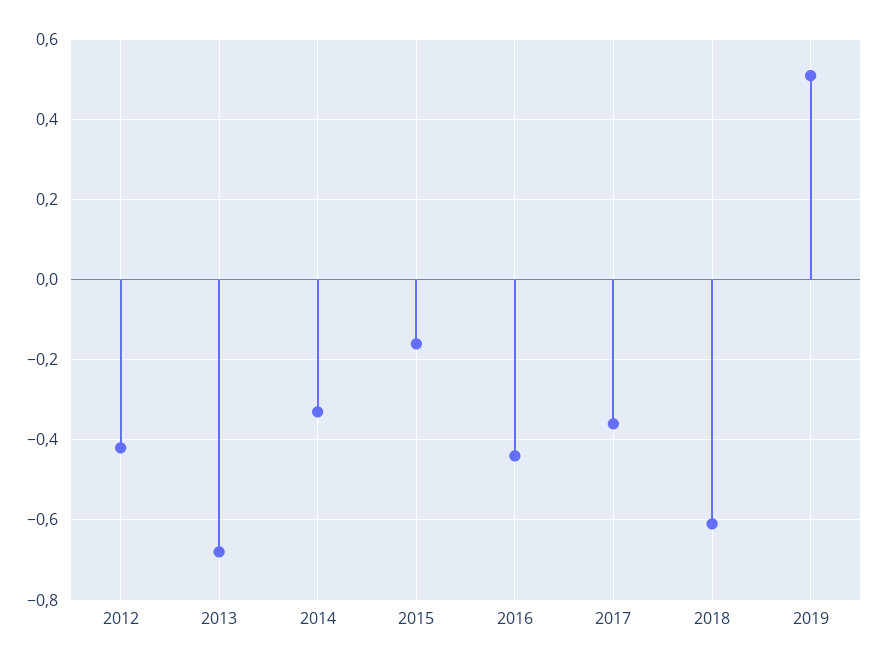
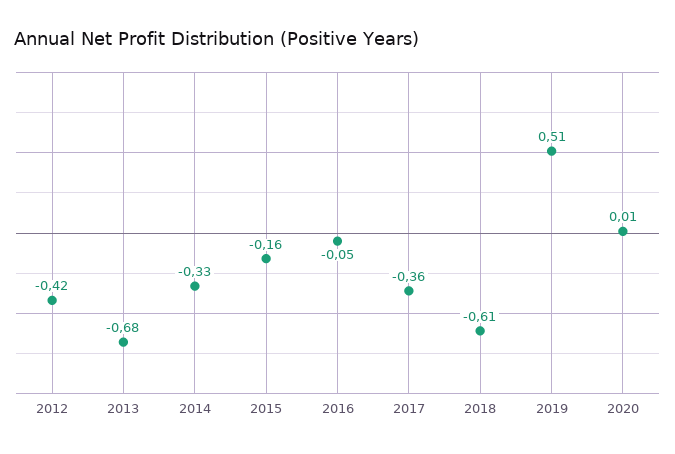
2016: -0.45 -> -0.05
2020: none -> 0.01

